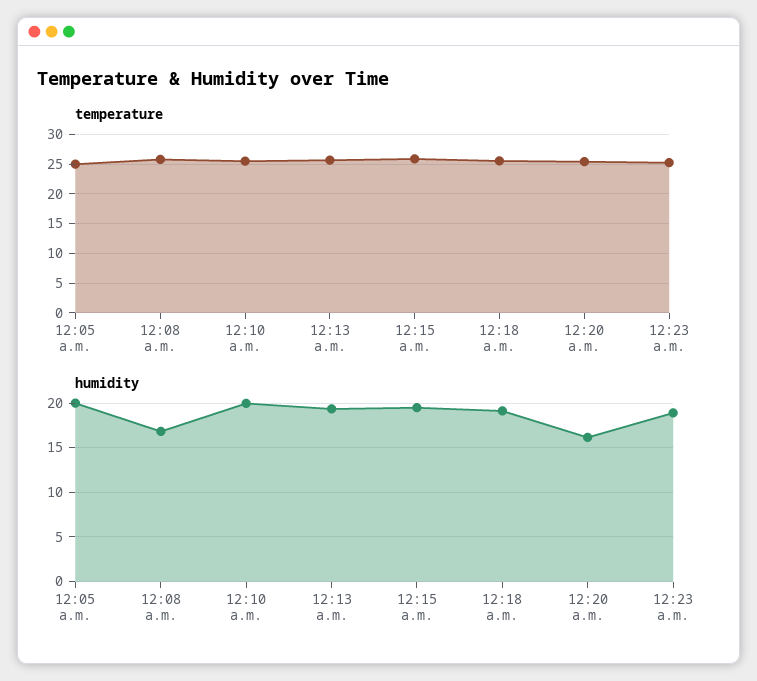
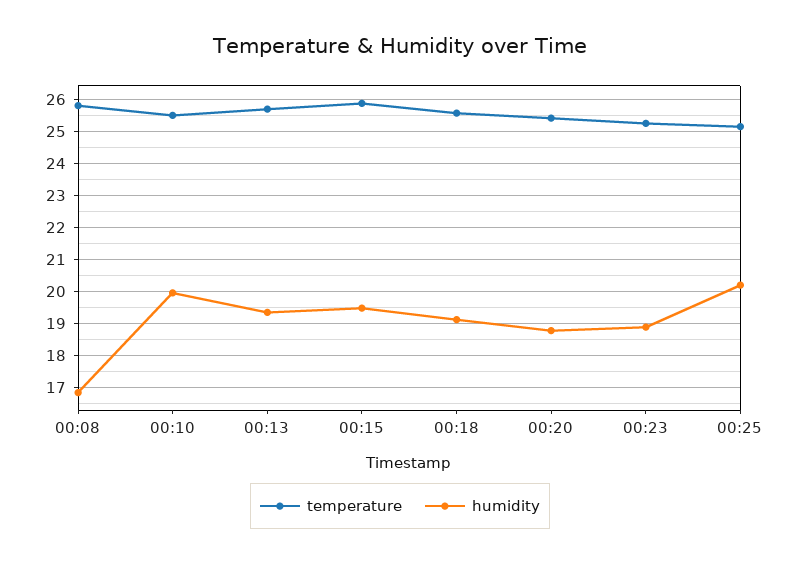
temperature, 12:05 a.m.: 25 -> none
humidity, 12:05 a.m.: 20 -> none
humidity, 12:20 a.m.: 16 -> 18.8
temperature, 00:25: none -> 25.2
humidity, 00:25: none -> 20.2

